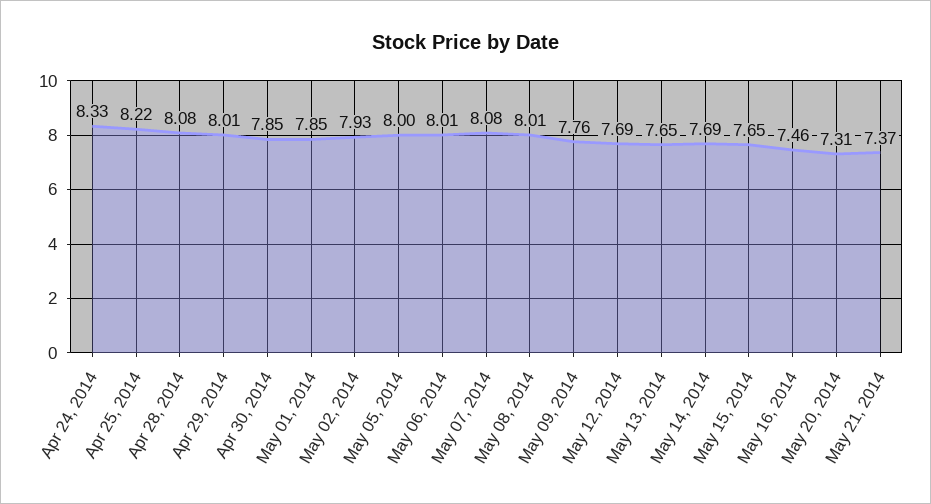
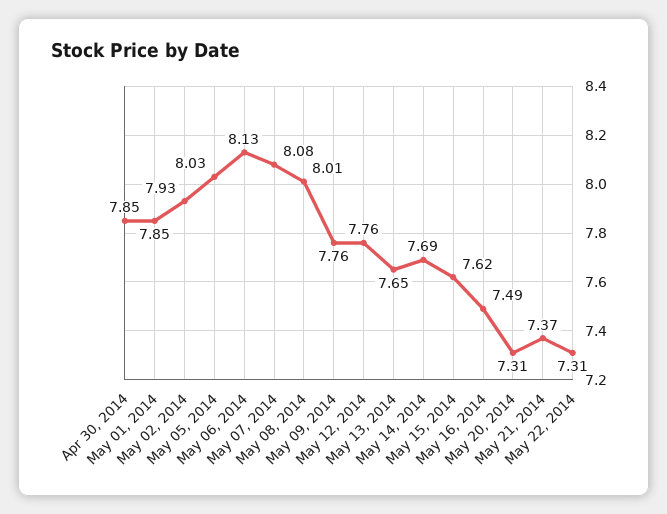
Apr 24, 2014: 8.33 -> none
Apr 25, 2014: 8.22 -> none
Apr 28, 2014: 8.08 -> none
Apr 29, 2014: 8.01 -> none
May 05, 2014: 8 -> 8.03
May 06, 2014: 8.01 -> 8.13
May 12, 2014: 7.69 -> 7.76
May 15, 2014: 7.65 -> 7.62
May 16, 2014: 7.46 -> 7.49
May 22, 2014: none -> 7.31

